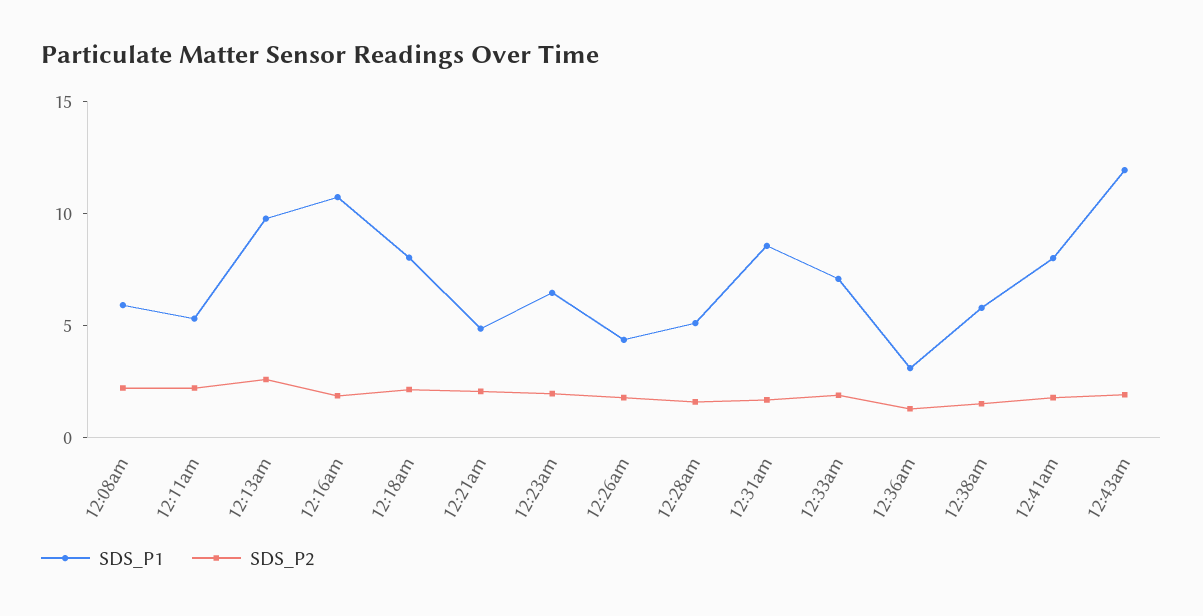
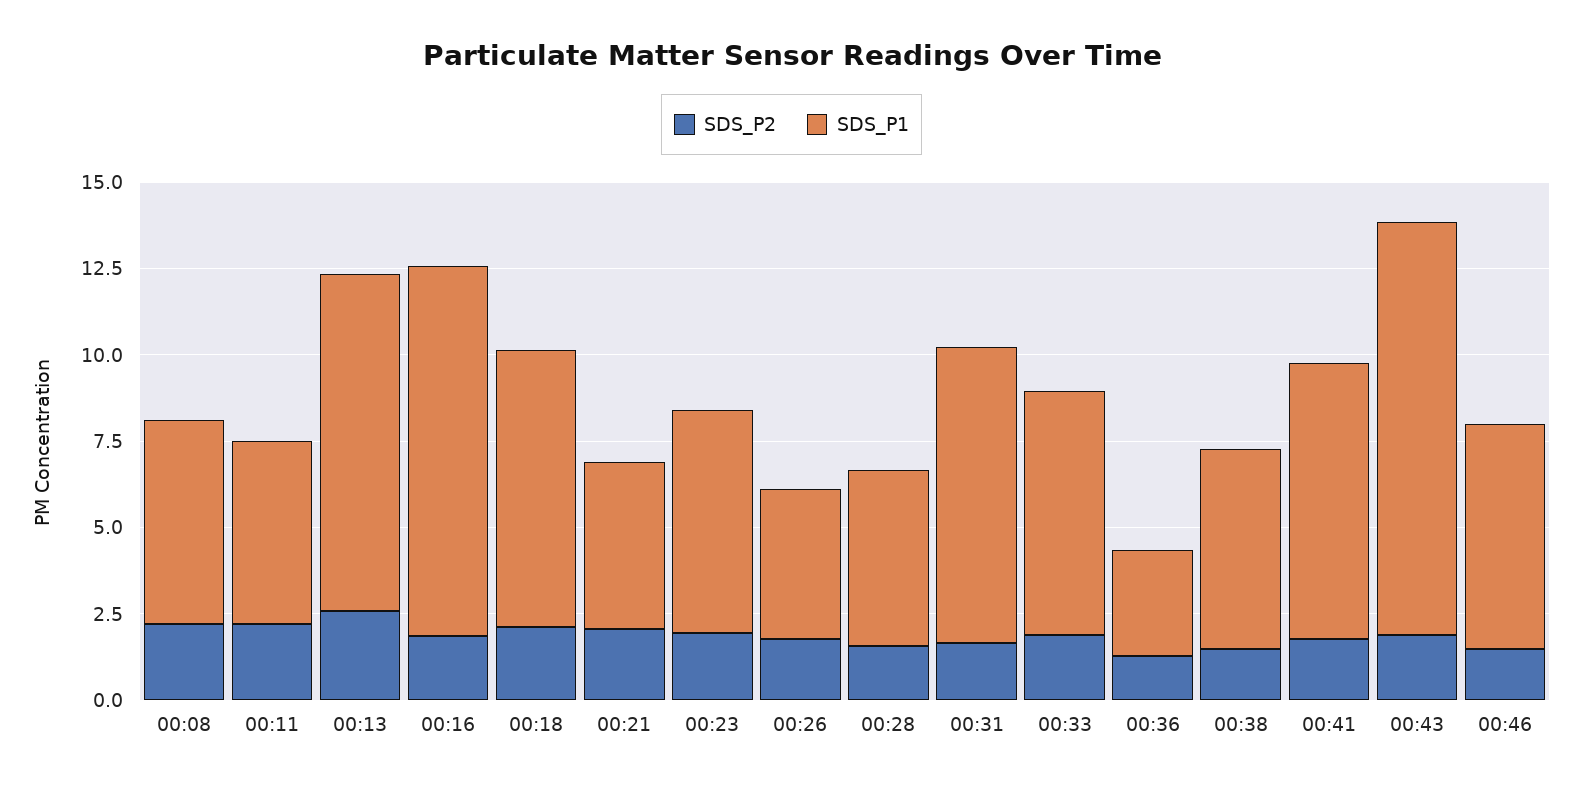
SDS_P2, 00:46: none -> 1.5
SDS_P1, 00:46: none -> 6.5

